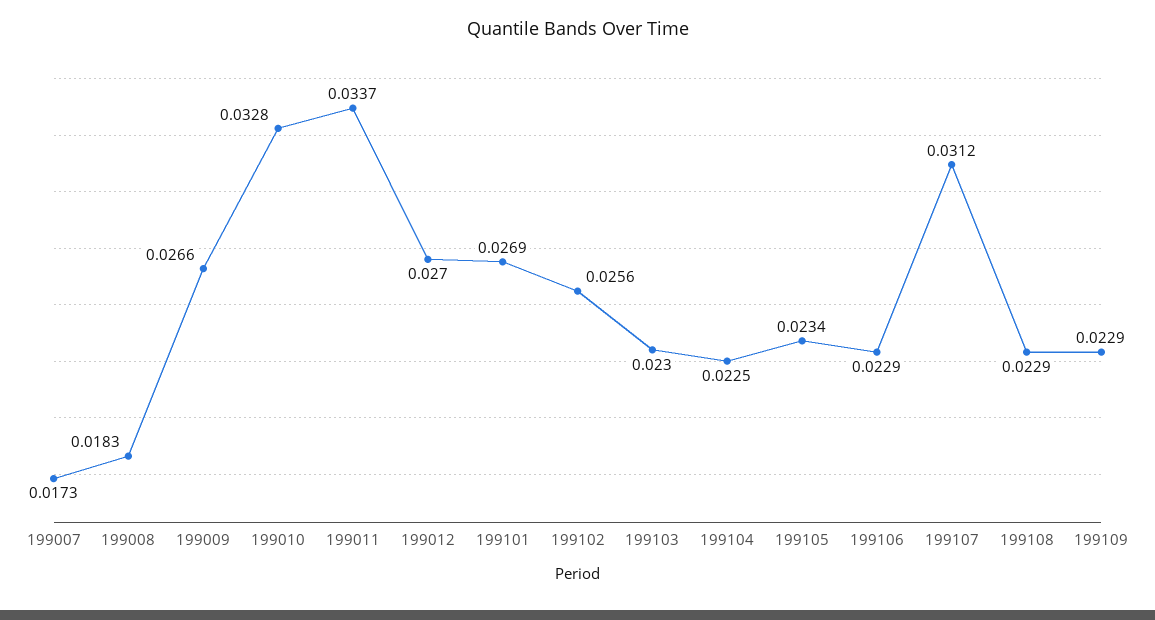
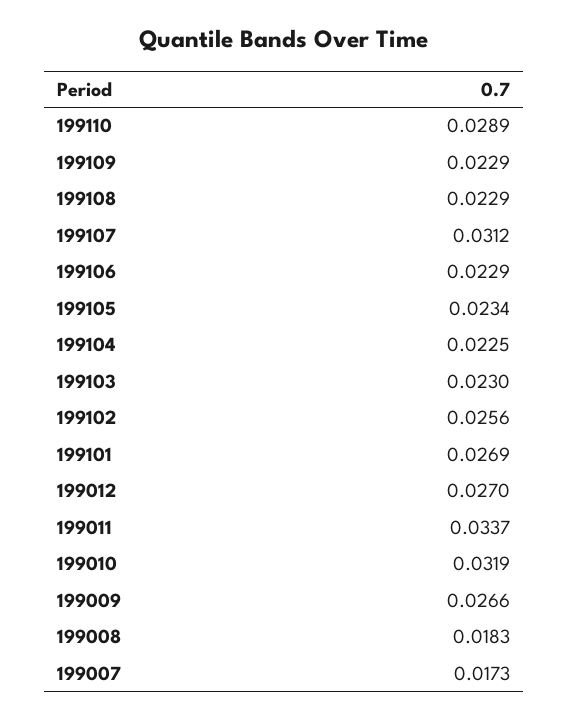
199010: 0.0328 -> 0.0319
199110: none -> 0.0289

